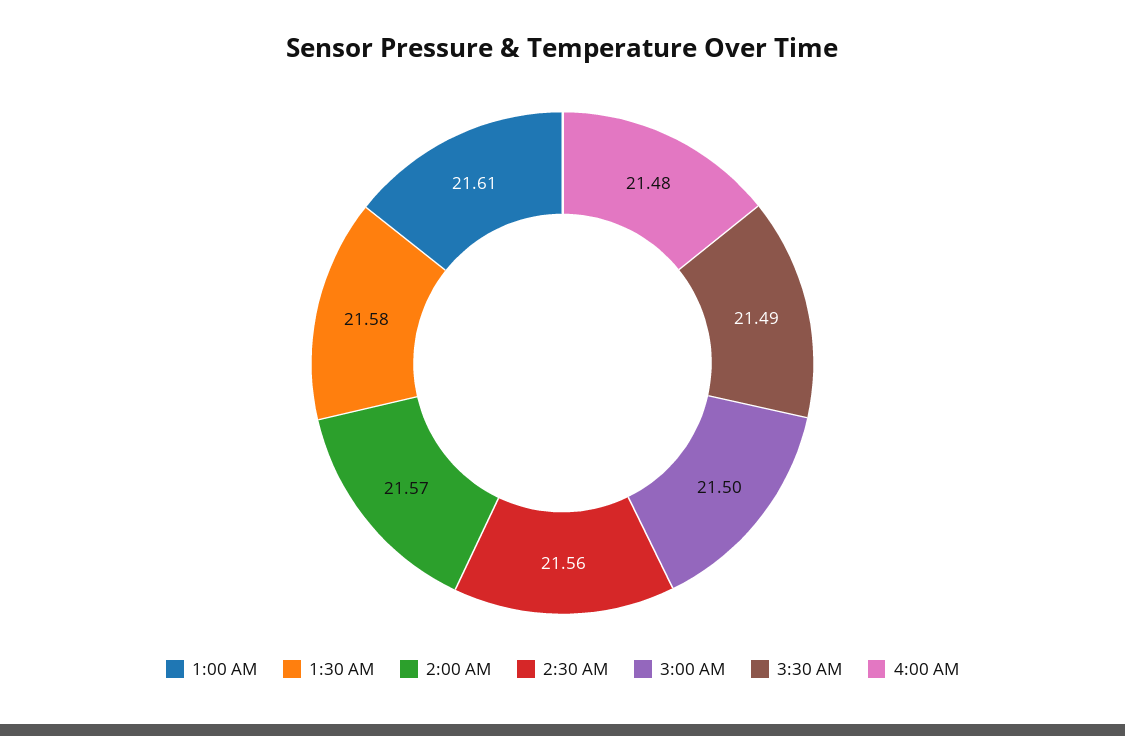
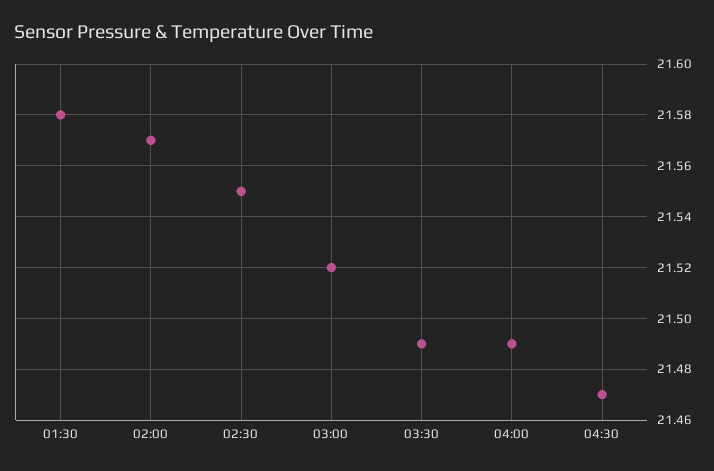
1:00 AM: 21.61 -> none
2:30 AM: 21.56 -> 21.55
3:00 AM: 21.5 -> 21.52
4:00 AM: 21.48 -> 21.49
04:30: none -> 21.47

